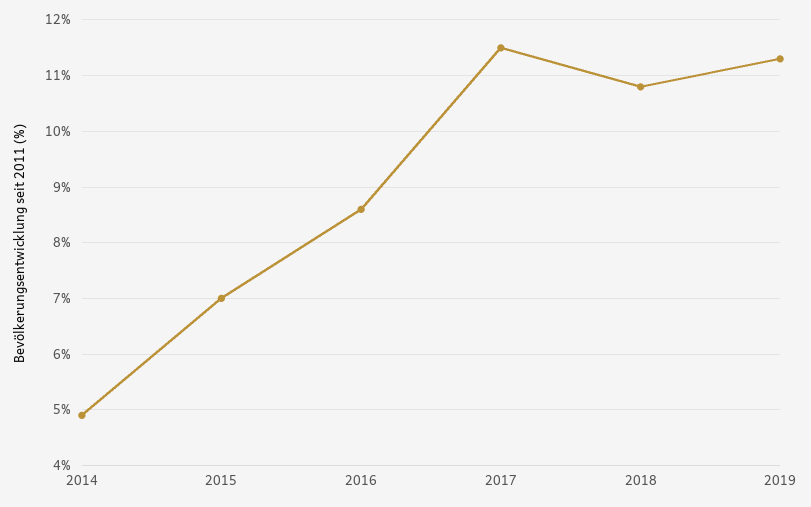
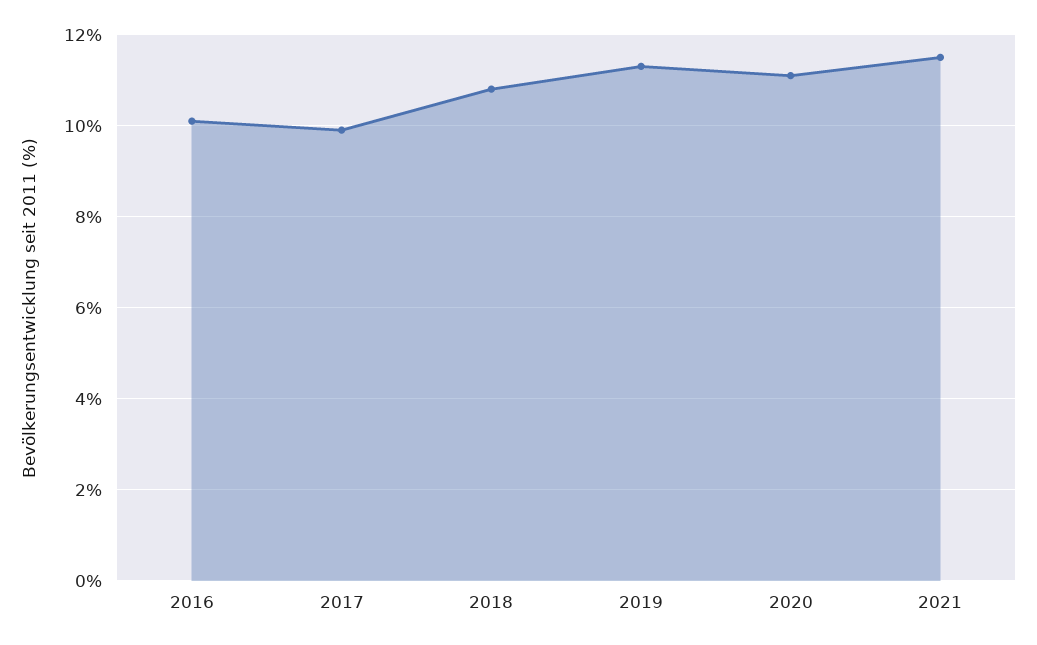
2014: 5 -> none
2015: 7 -> none
2016: 8.5 -> 10
2017: 11.5 -> 10
2020: none -> 11
2021: none -> 11.5

